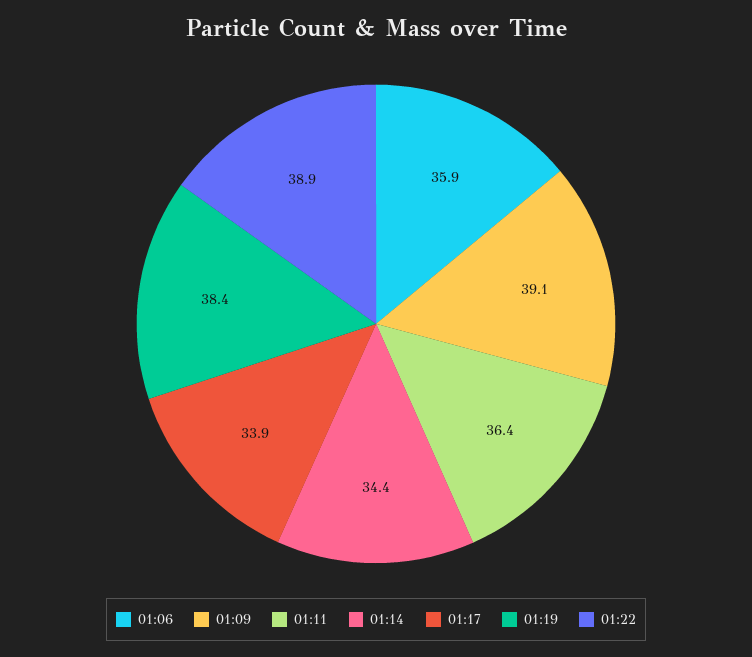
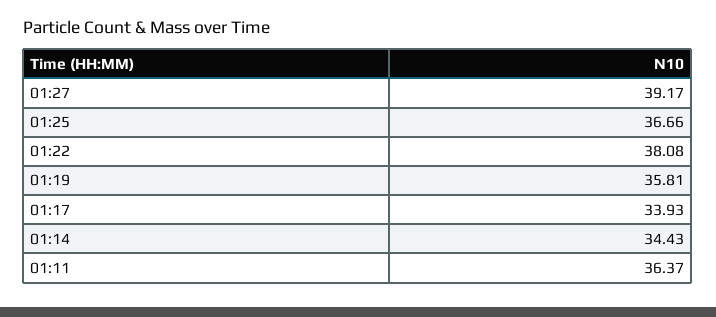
01:06: 35.9 -> none
01:09: 39.1 -> none
01:19: 38.4 -> 35.81
01:22: 38.9 -> 38.08
01:27: none -> 39.17
01:25: none -> 36.66

